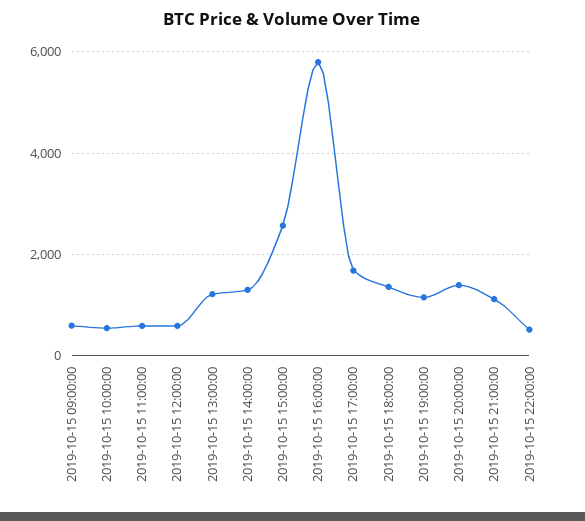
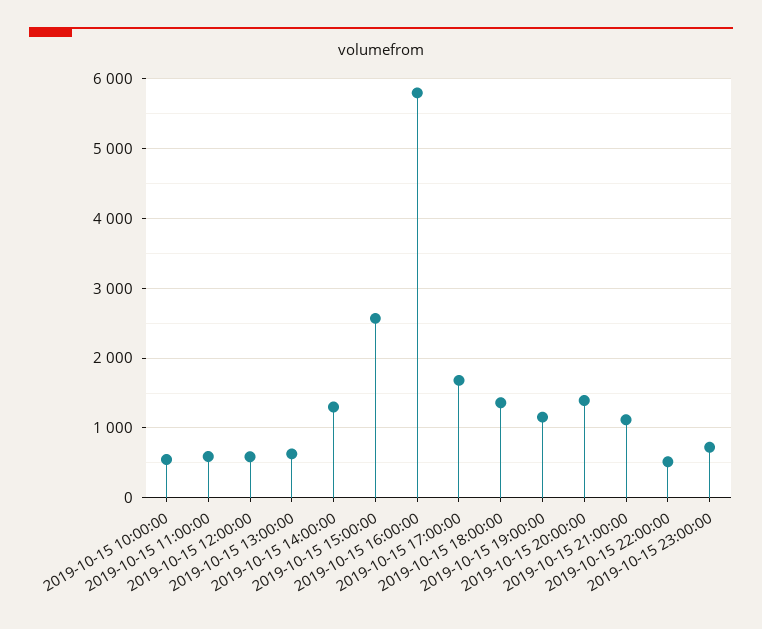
2019-10-15 09:00:00: 600 -> none
2019-10-15 13:00:00: 1200 -> 600
2019-10-15 23:00:00: none -> 700

